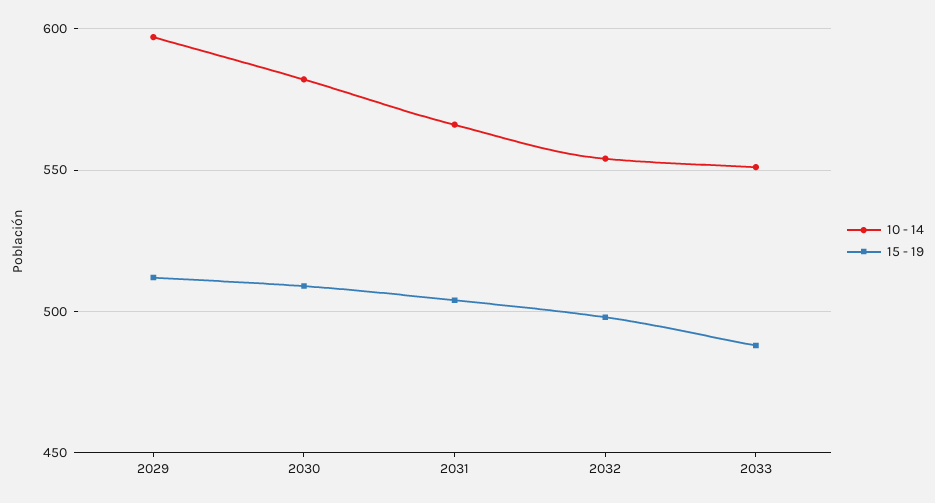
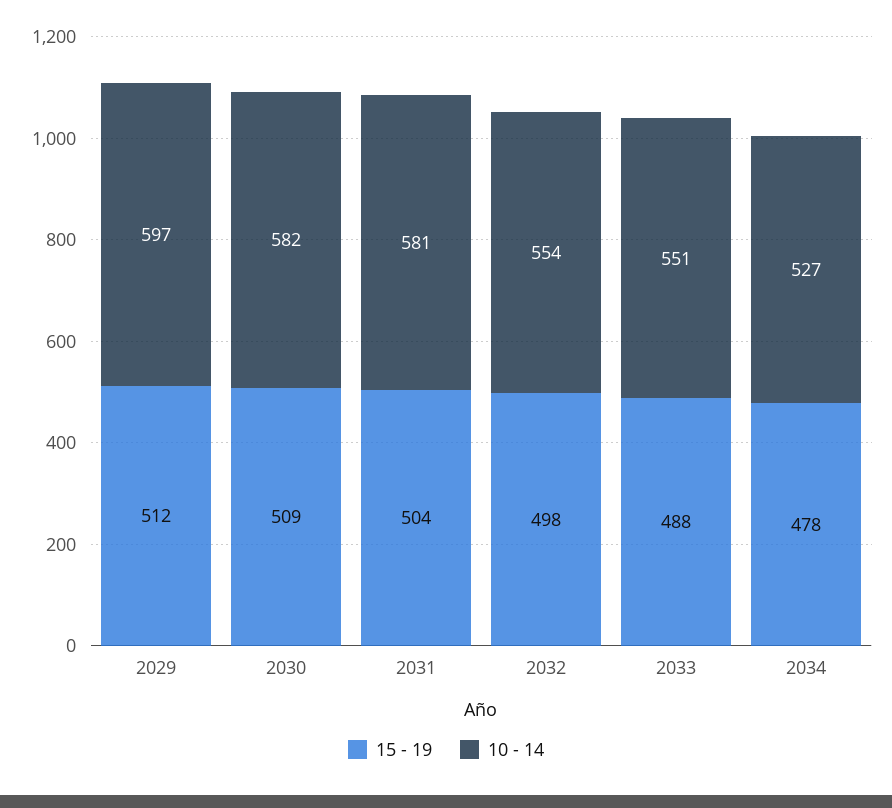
10 - 14, 2031: 565 -> 581
15 - 19, 2034: none -> 478
10 - 14, 2034: none -> 527

